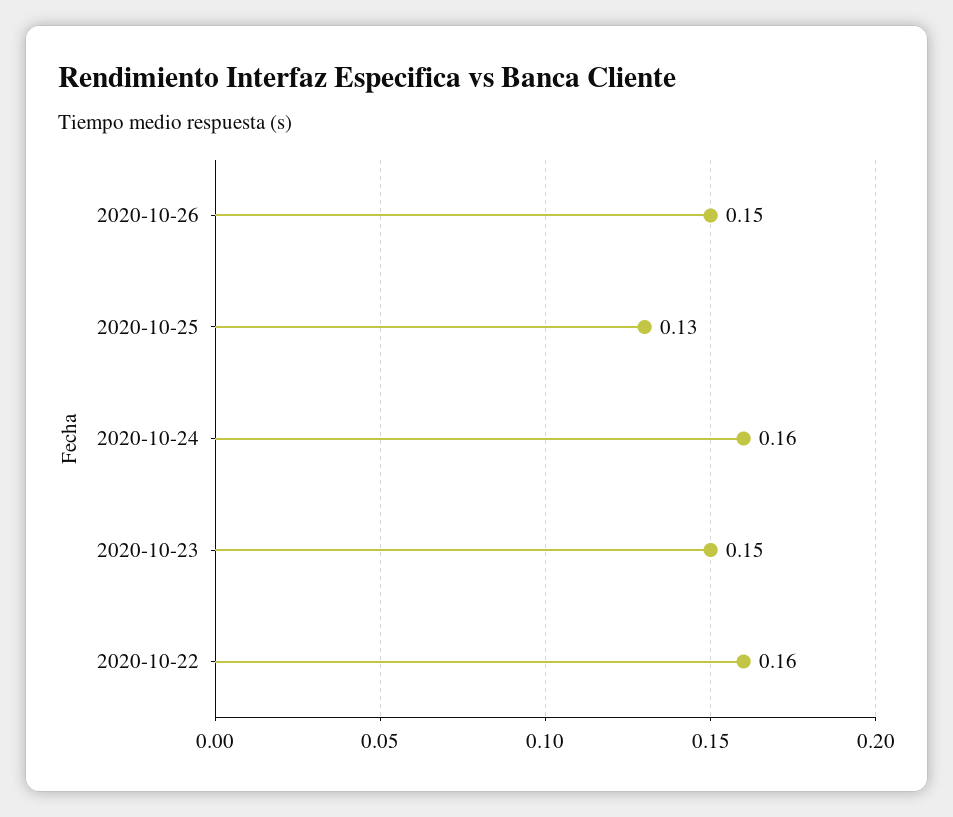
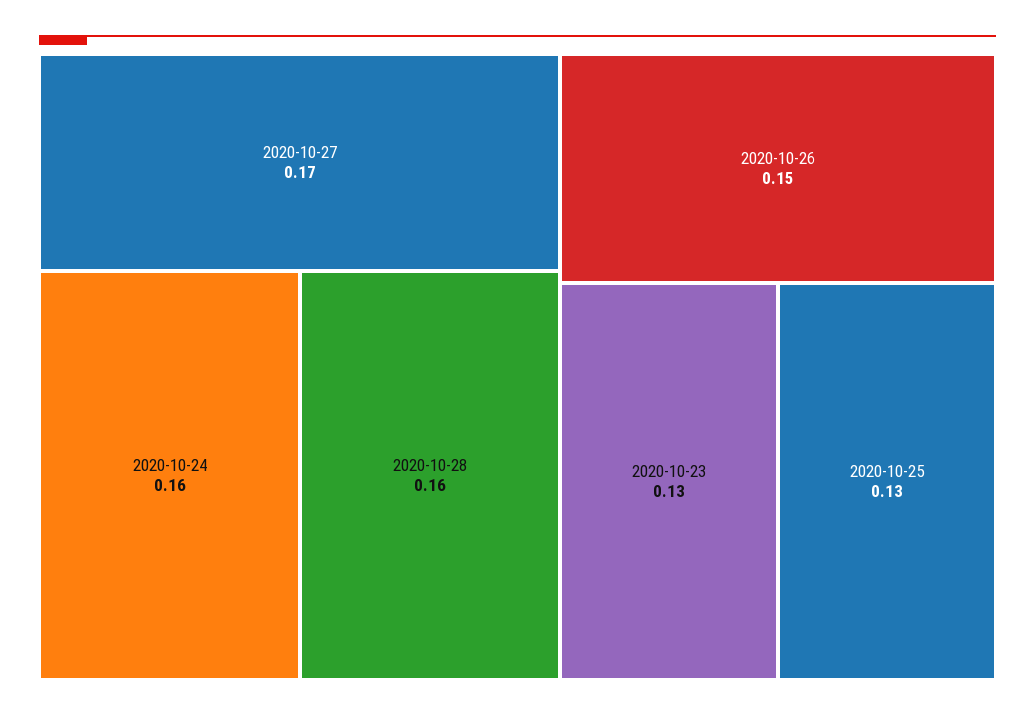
2020-10-23: 0.15 -> 0.13
2020-10-22: 0.16 -> none
2020-10-27: none -> 0.17
2020-10-28: none -> 0.16

